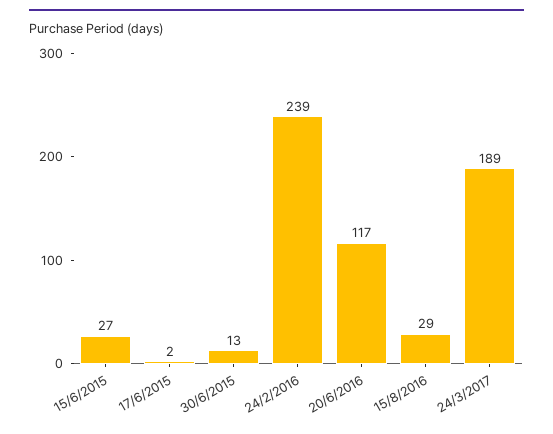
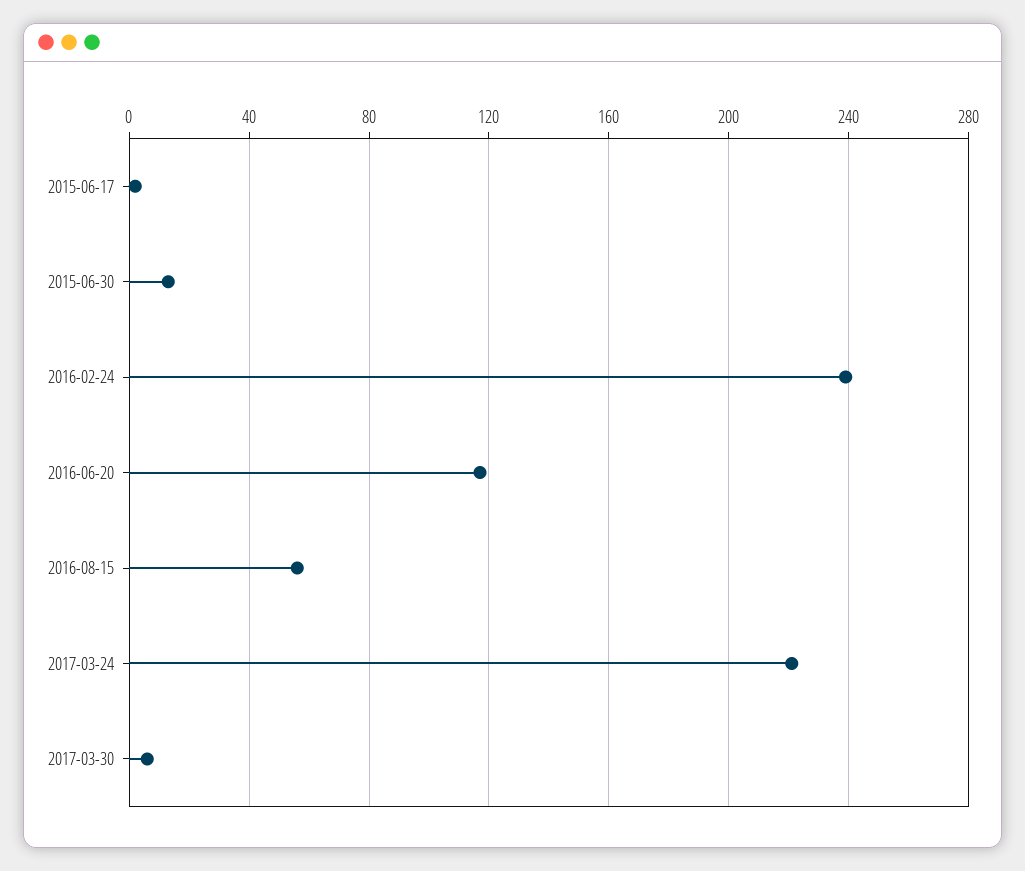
15/6/2015: 27 -> none
15/8/2016: 29 -> 55
24/3/2017: 189 -> 220
2017-03-30: none -> 5

